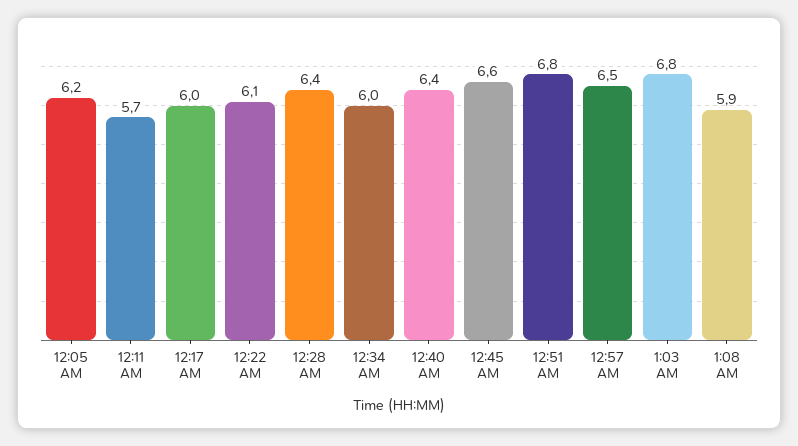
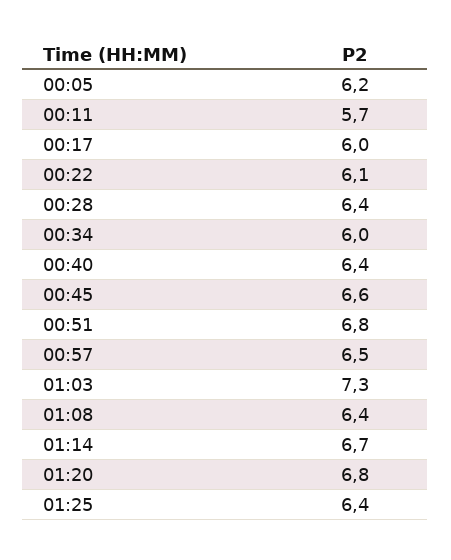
1:03 AM: 6.8 -> 7.3
1:08 AM: 5.9 -> 6.4
01:14: none -> 6.7
01:20: none -> 6.8
01:25: none -> 6.4

